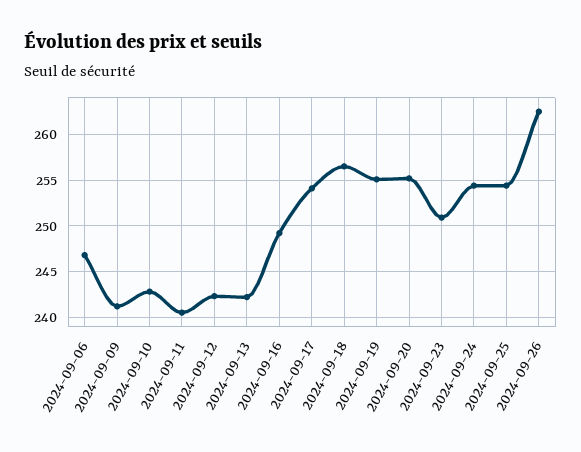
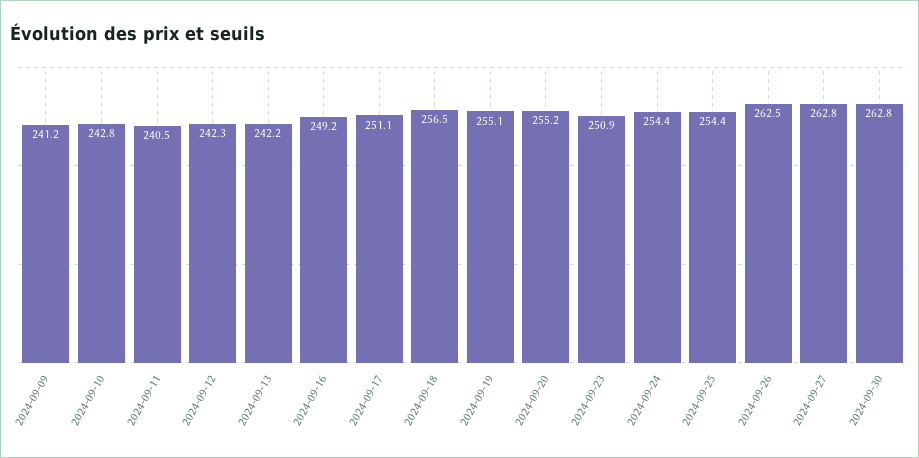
2024-09-06: 247 -> none
2024-09-17: 254 -> 251.1
2024-09-27: none -> 262.8
2024-09-30: none -> 262.8

